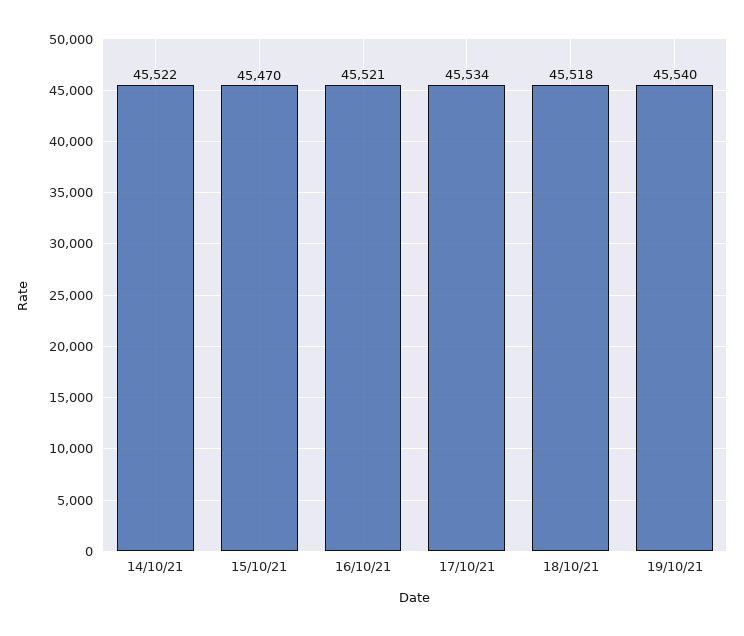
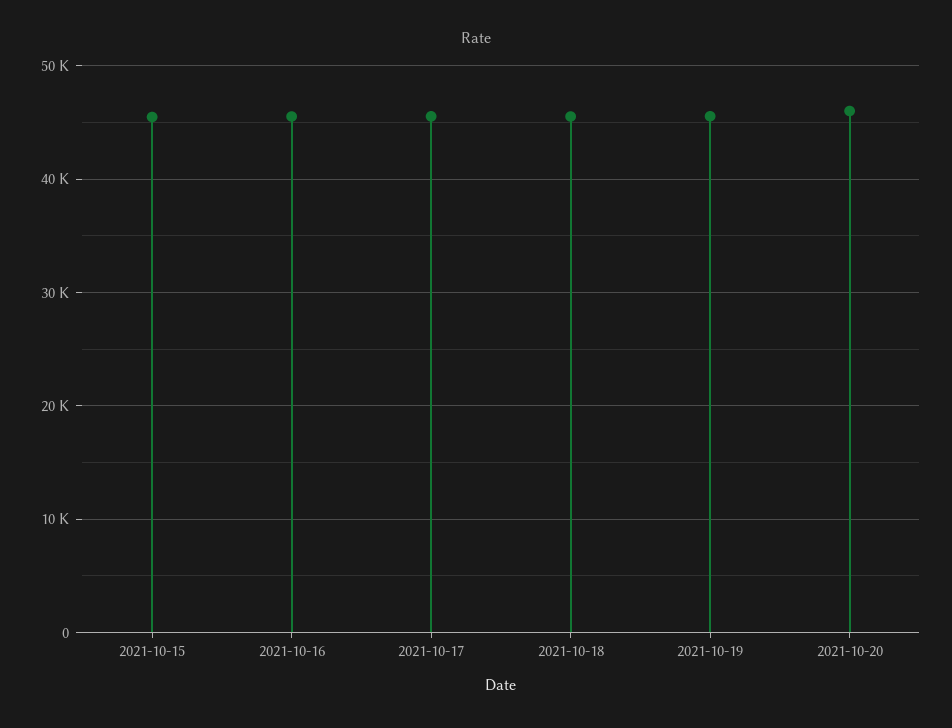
14/10/21: 45522 -> none
2021-10-20: none -> 46000

